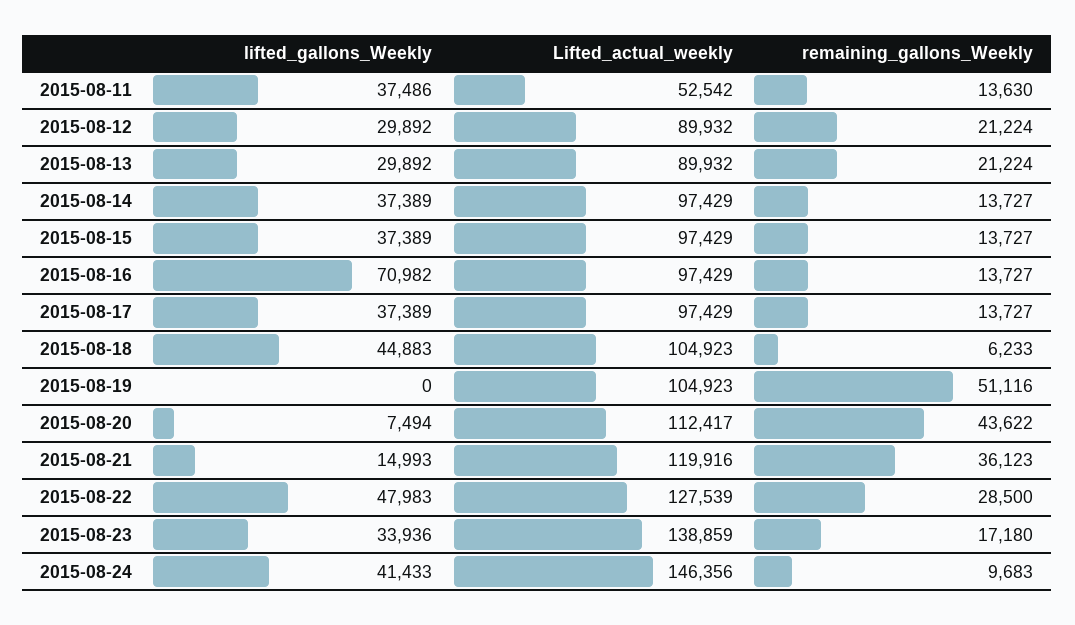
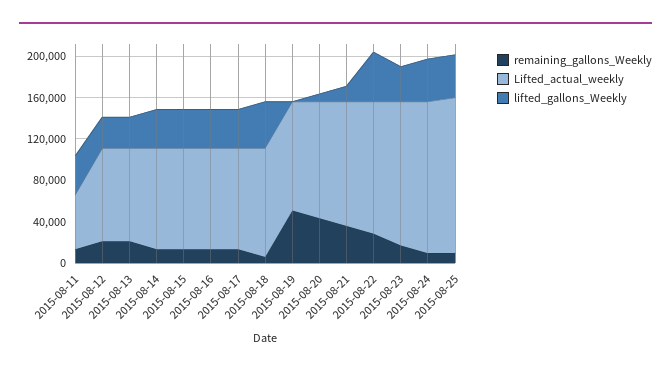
lifted_gallons_Weekly, 2015-08-16: 70982 -> 40000
remaining_gallons_Weekly, 2015-08-25: none -> 10000
Lifted_actual_weekly, 2015-08-25: none -> 150000
lifted_gallons_Weekly, 2015-08-25: none -> 40000

